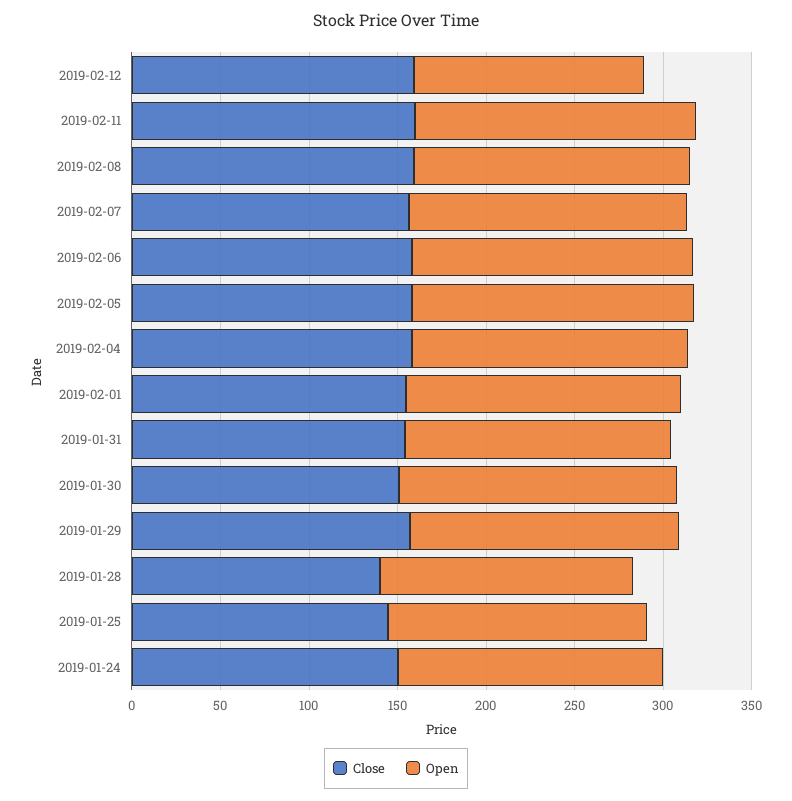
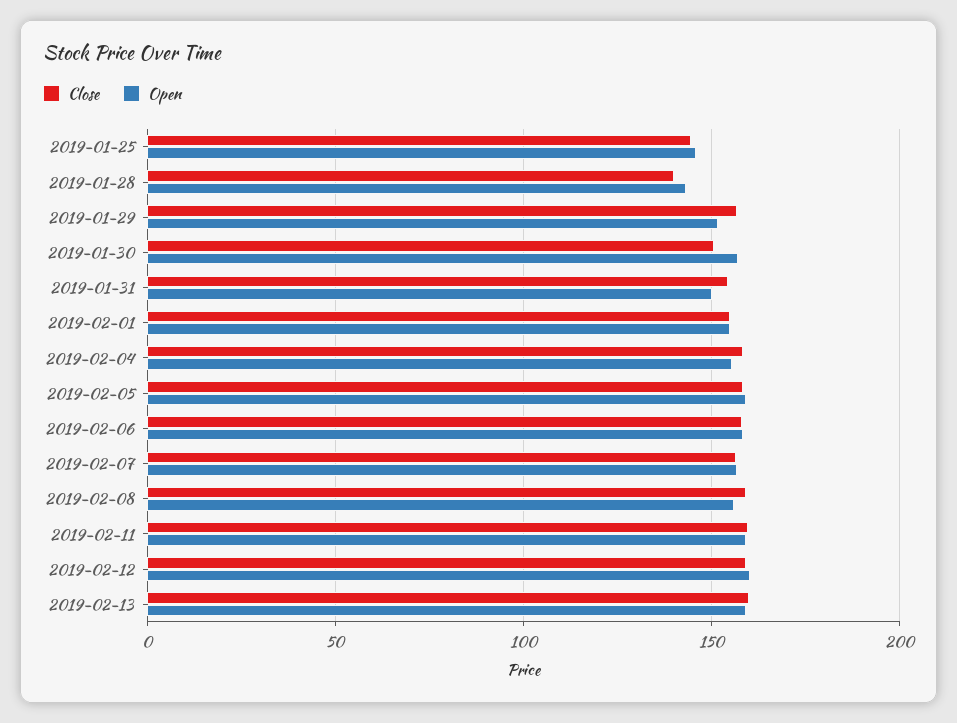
Open, 2019-02-12: 130 -> 160
Close, 2019-01-24: 150 -> none
Open, 2019-01-24: 150 -> none
Close, 2019-02-13: none -> 160
Open, 2019-02-13: none -> 160

